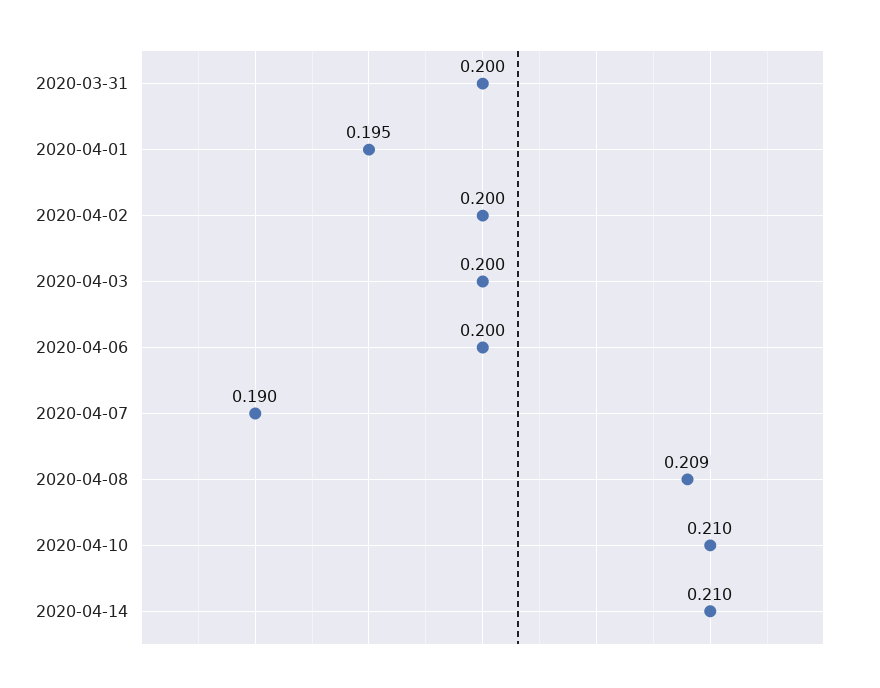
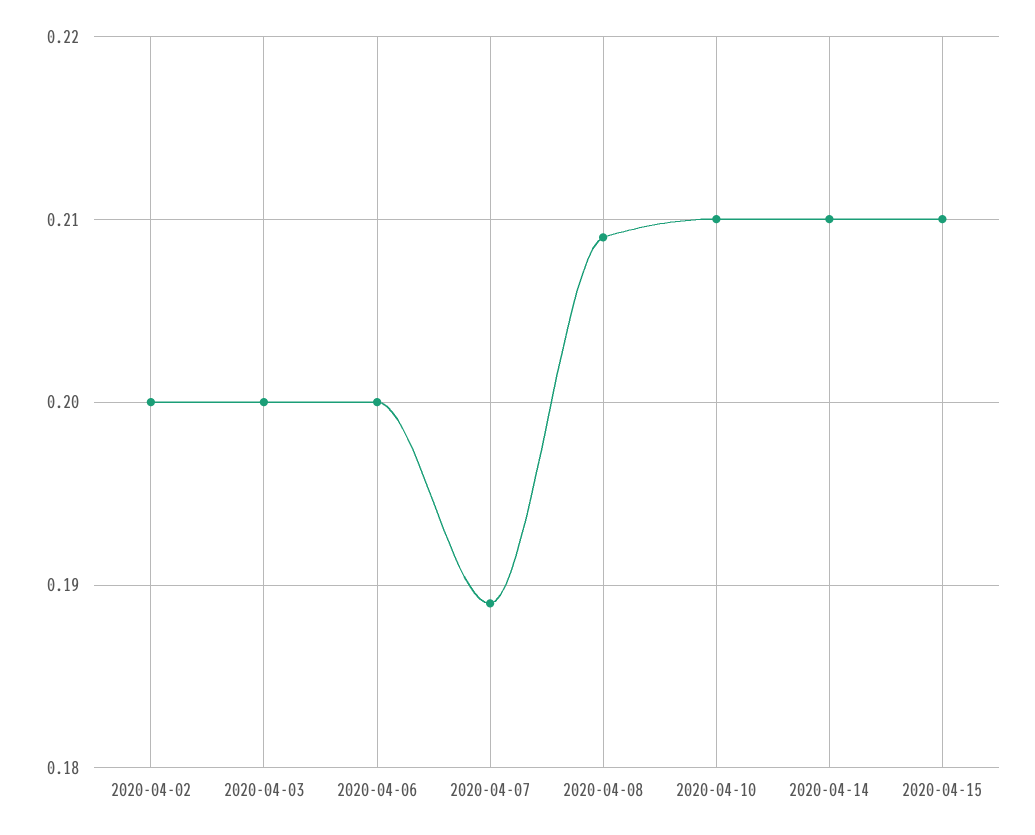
2020-03-31: 0.2 -> none
2020-04-01: 0.195 -> none
2020-04-07: 0.19 -> 0.189
2020-04-15: none -> 0.21

